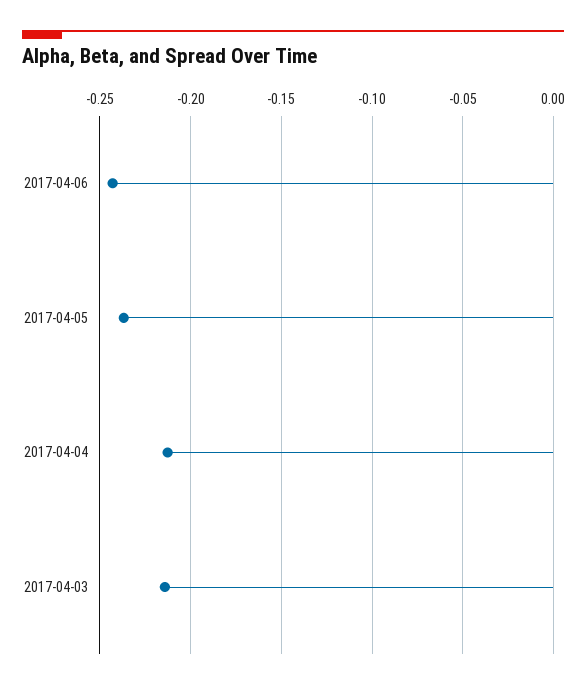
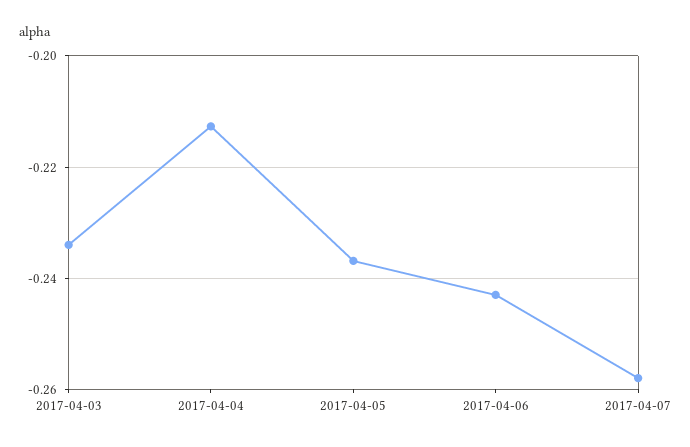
2017-04-03: -0.215 -> -0.234
2017-04-07: none -> -0.258

